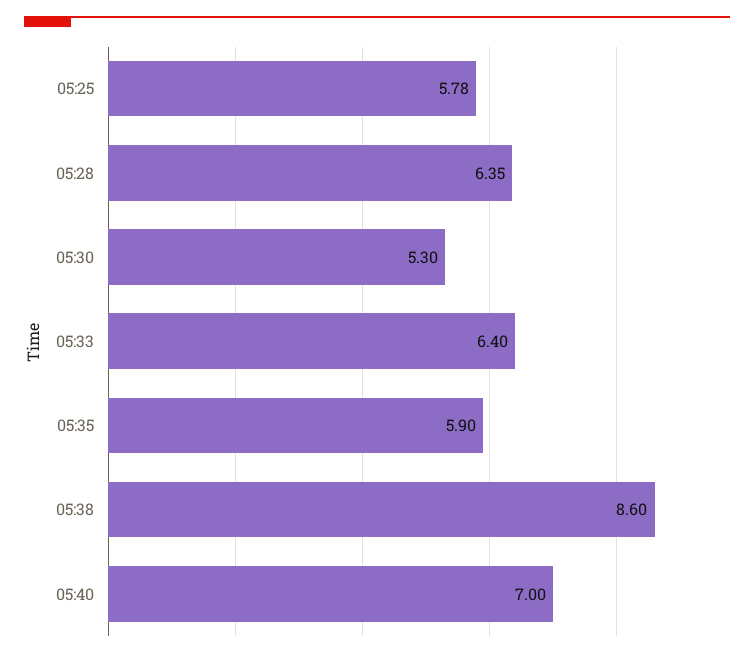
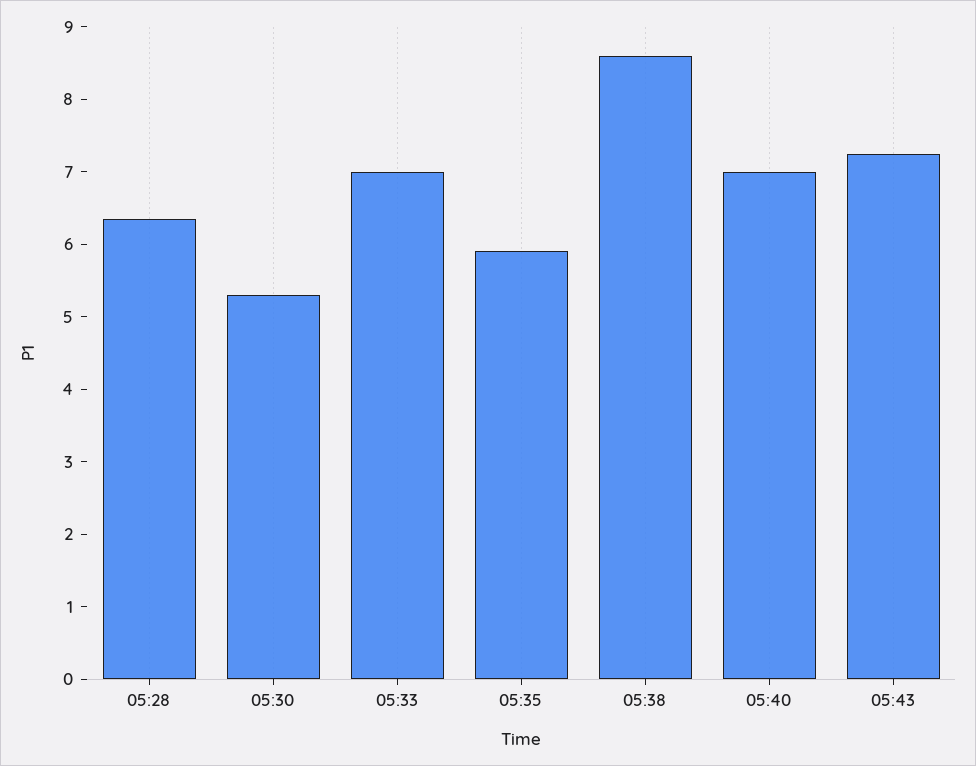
05:25: 5.78 -> none
05:33: 6.4 -> 7
05:43: none -> 7.2

